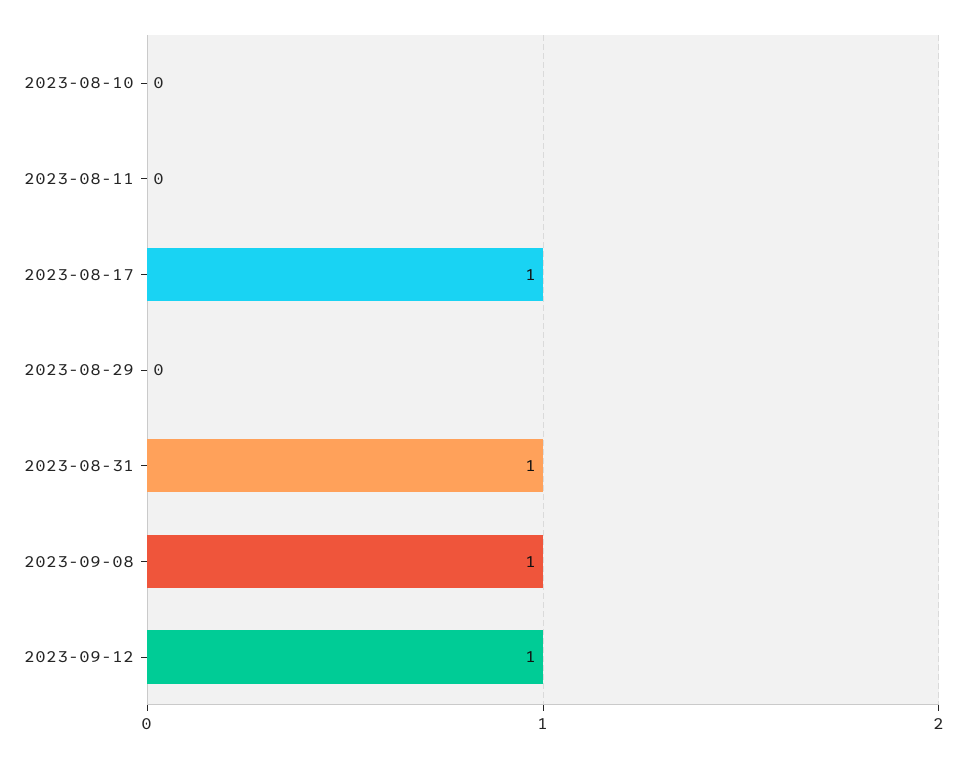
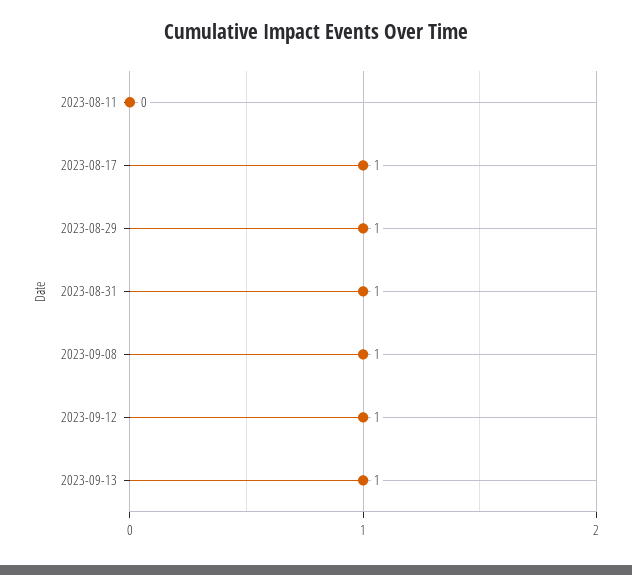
2023-08-10: 0 -> none
2023-08-29: 0 -> 1
2023-09-13: none -> 1

